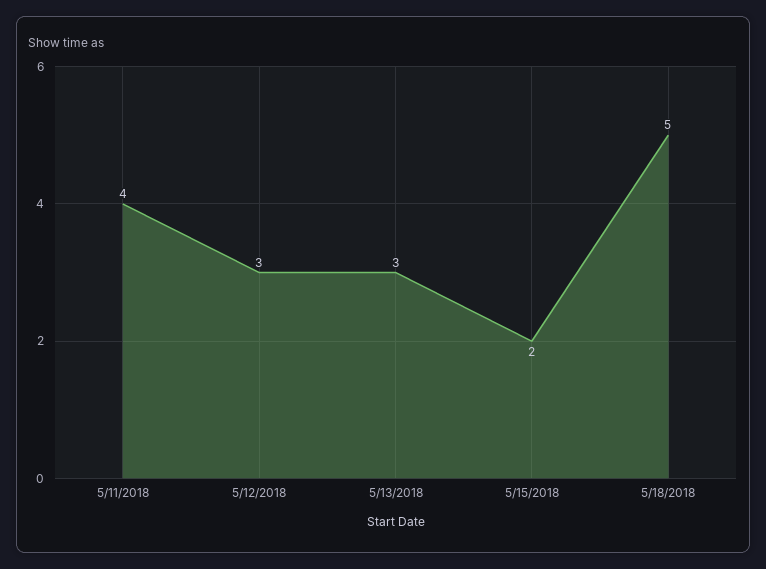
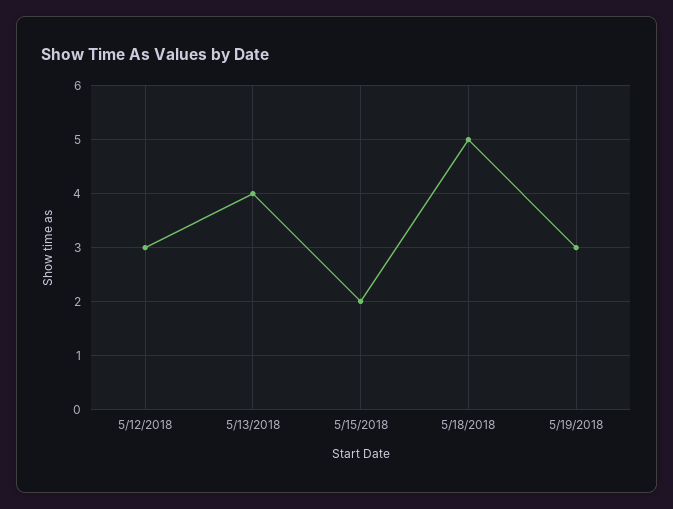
5/11/2018: 4 -> none
5/13/2018: 3 -> 4
5/19/2018: none -> 3

